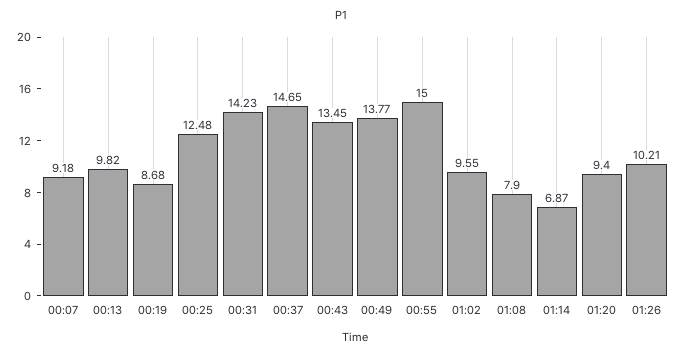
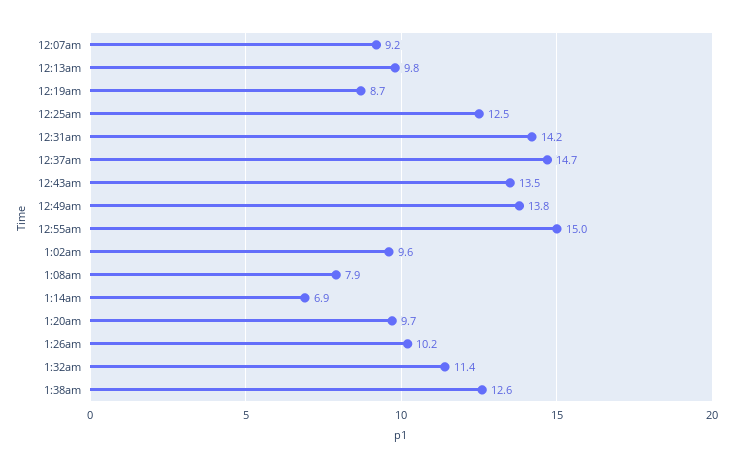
01:20: 9.4 -> 9.7
1:32am: none -> 11.4
1:38am: none -> 12.6

